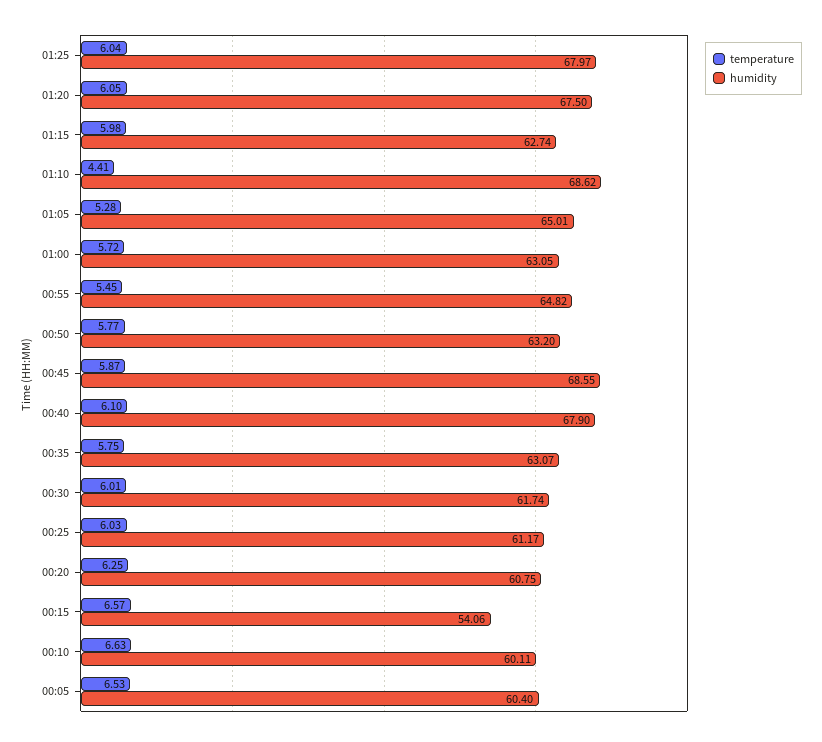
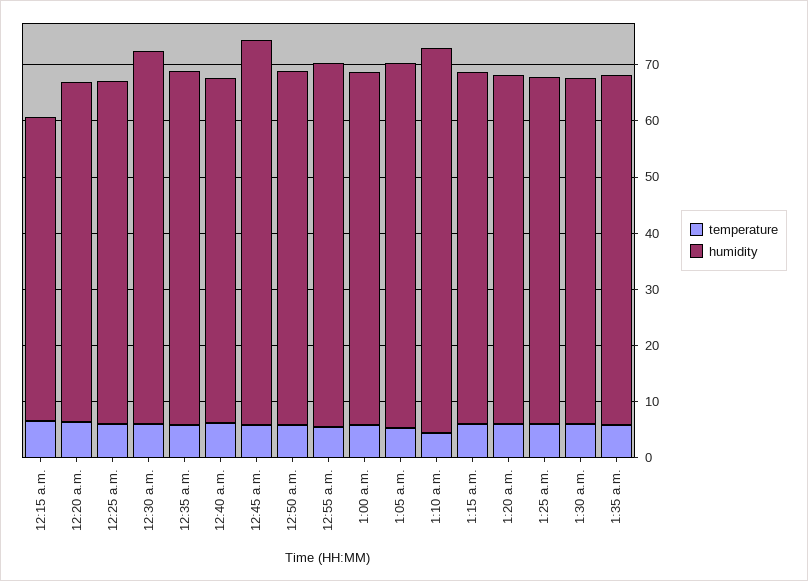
humidity, 01:25: 67.97 -> 62
humidity, 01:20: 67.5 -> 62
humidity, 00:40: 67.9 -> 62
humidity, 00:30: 61.74 -> 66
temperature, 00:10: 6.63 -> none
humidity, 00:10: 60.11 -> none
temperature, 00:05: 6.53 -> none
humidity, 00:05: 60.4 -> none
temperature, 1:30 a.m.: none -> 6
humidity, 1:30 a.m.: none -> 62
temperature, 1:35 a.m.: none -> 6
humidity, 1:35 a.m.: none -> 62

